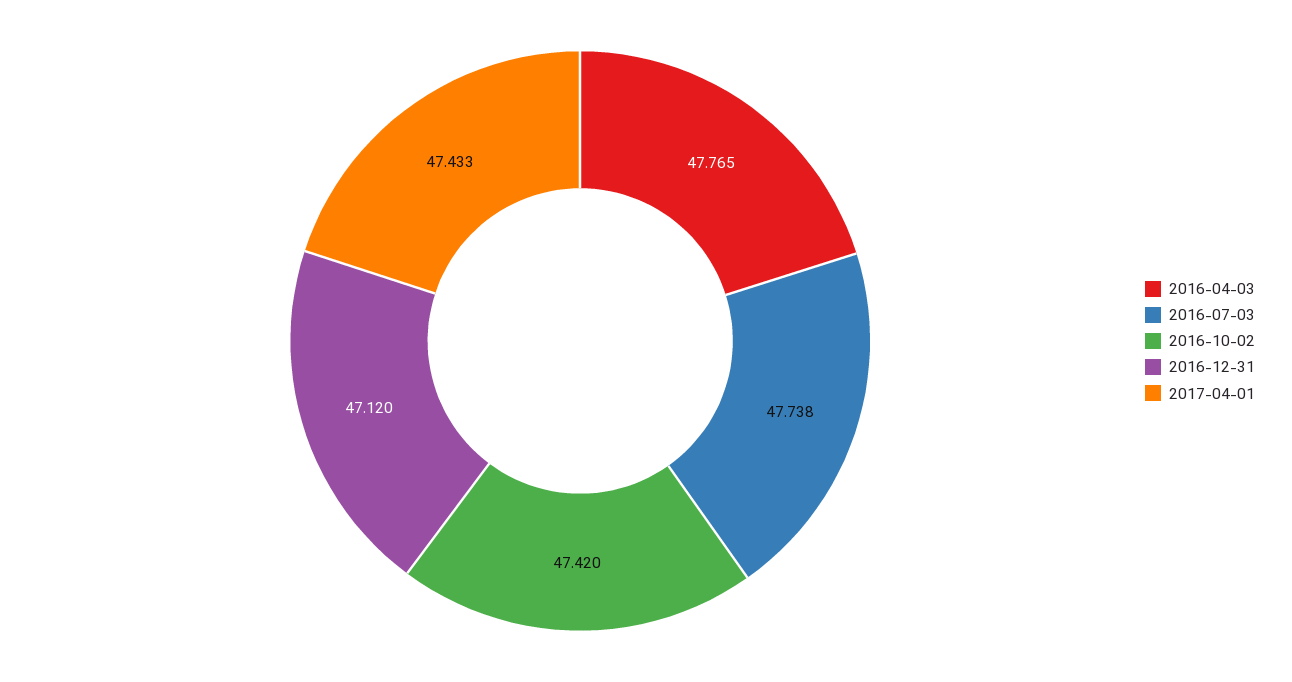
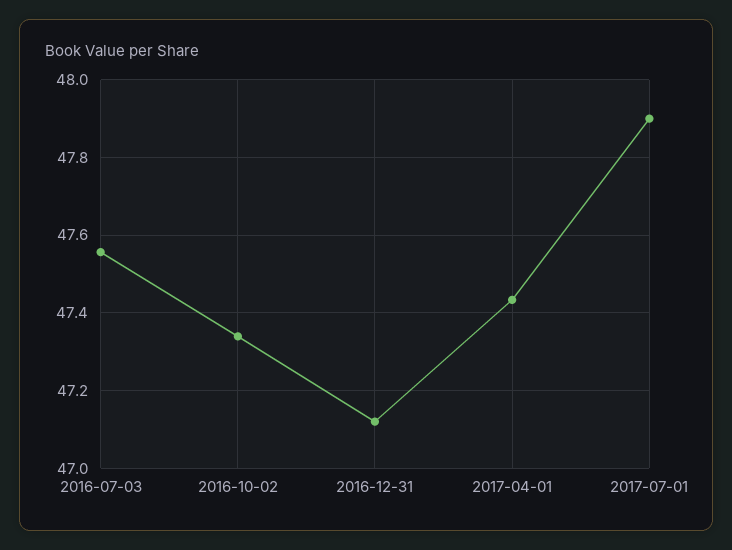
2016-04-03: 47.765 -> none
2016-07-03: 47.738 -> 47.56
2016-10-02: 47.42 -> 47.34
2017-07-01: none -> 47.9

